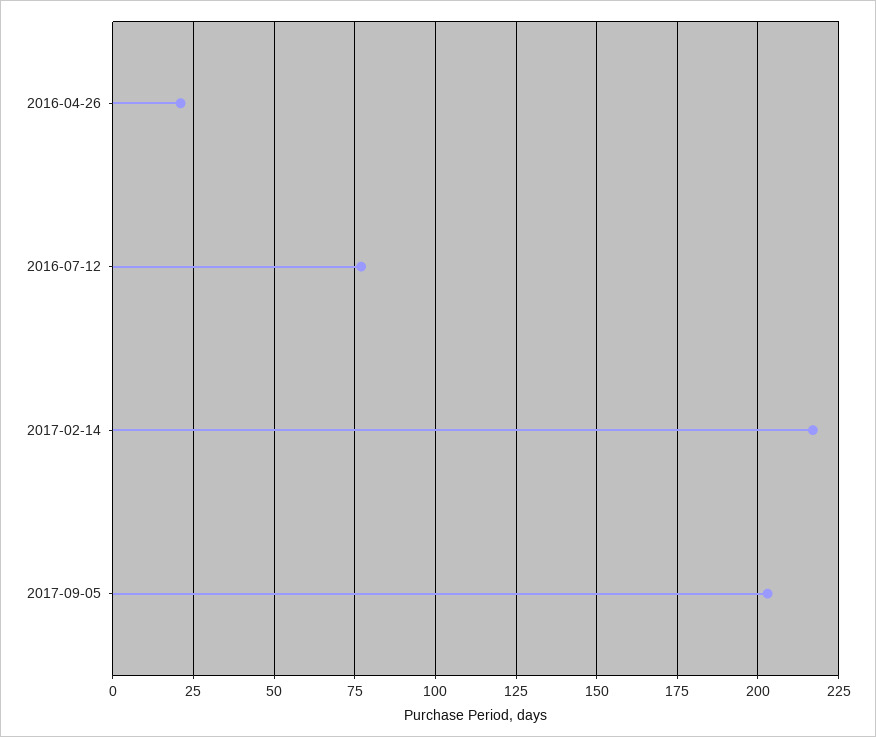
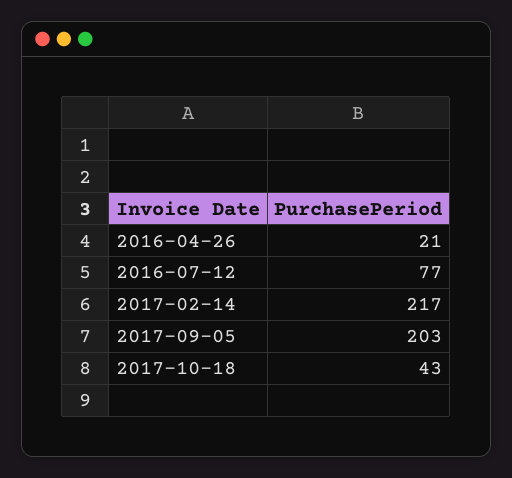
2017-10-18: none -> 43

